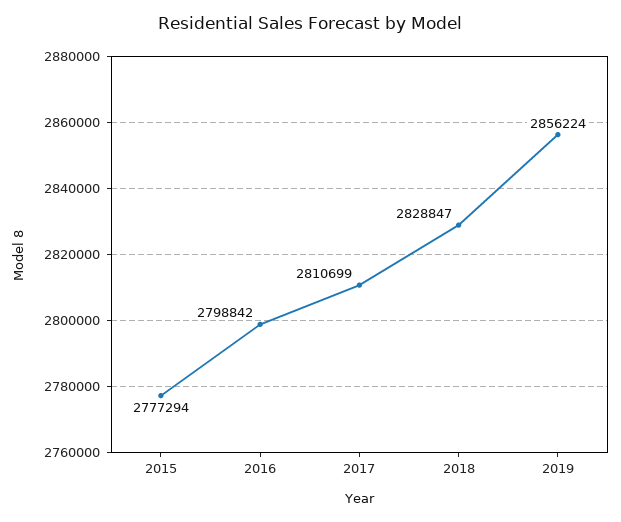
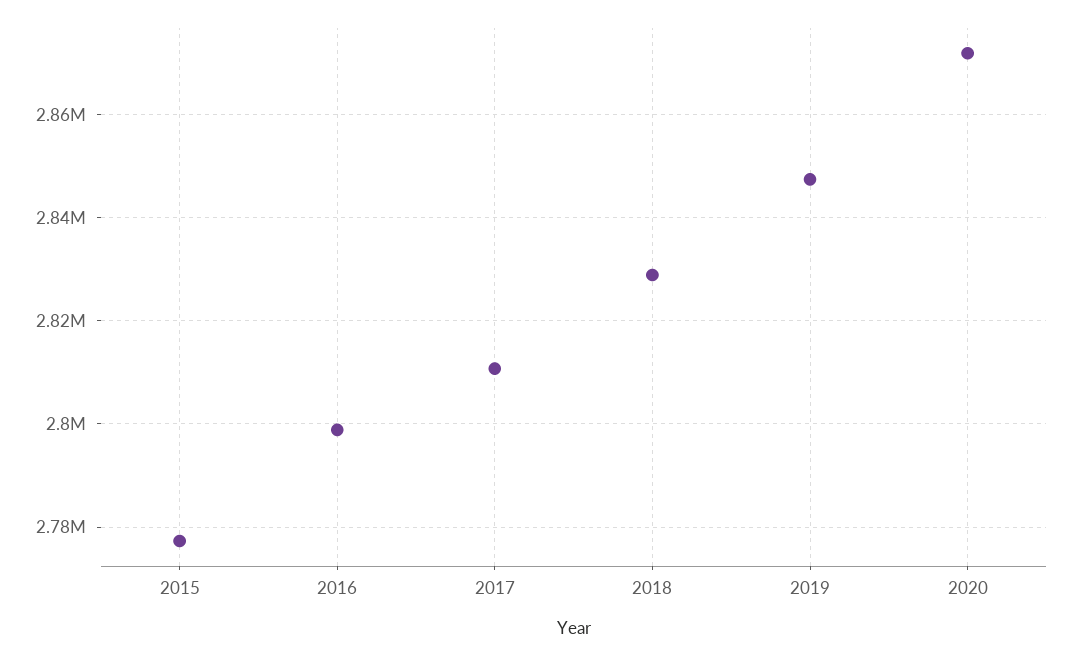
2019: 2856224 -> 2848000
2020: none -> 2872000

